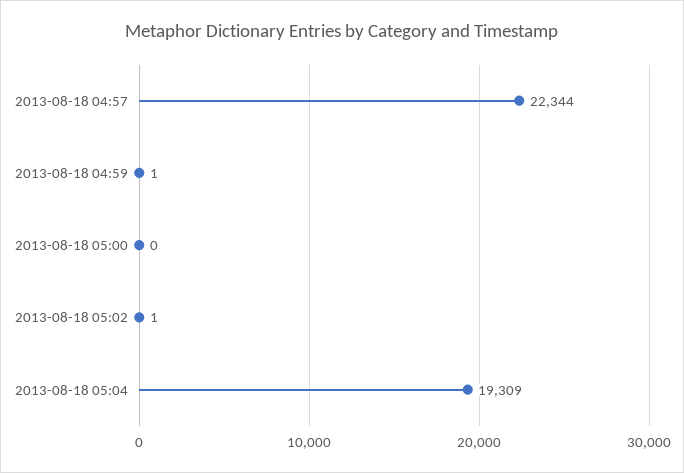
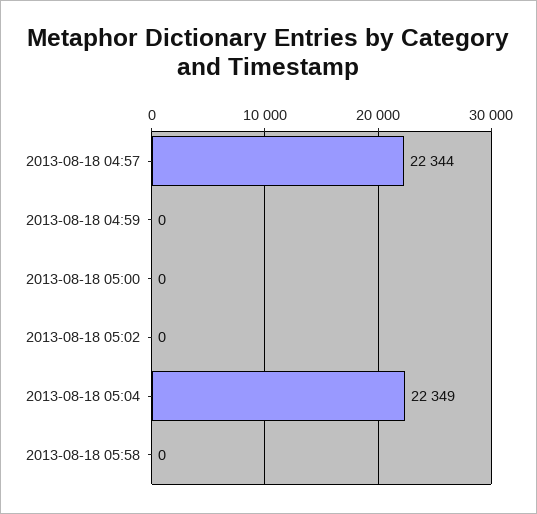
2013-08-18 04:59: 1 -> 0
2013-08-18 05:02: 1 -> 0
2013-08-18 05:04: 19309 -> 22349
2013-08-18 05:58: none -> 0

